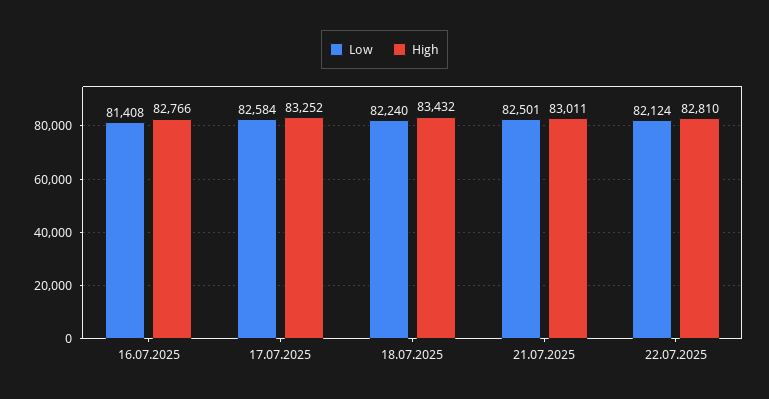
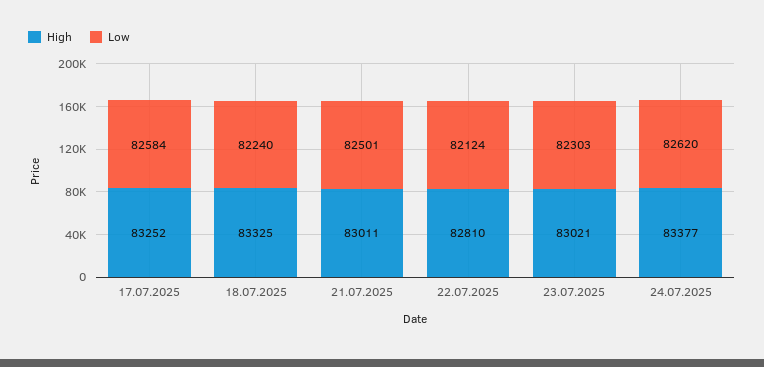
Low, 16.07.2025: 81408 -> none
High, 16.07.2025: 82766 -> none
High, 18.07.2025: 83432 -> 83325
High, 23.07.2025: none -> 83021
Low, 23.07.2025: none -> 82303
High, 24.07.2025: none -> 83377
Low, 24.07.2025: none -> 82620

